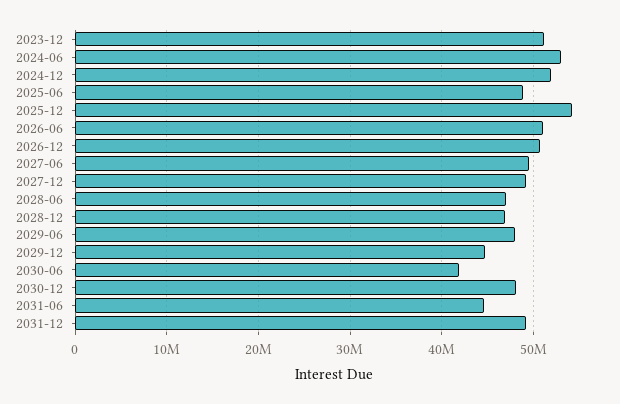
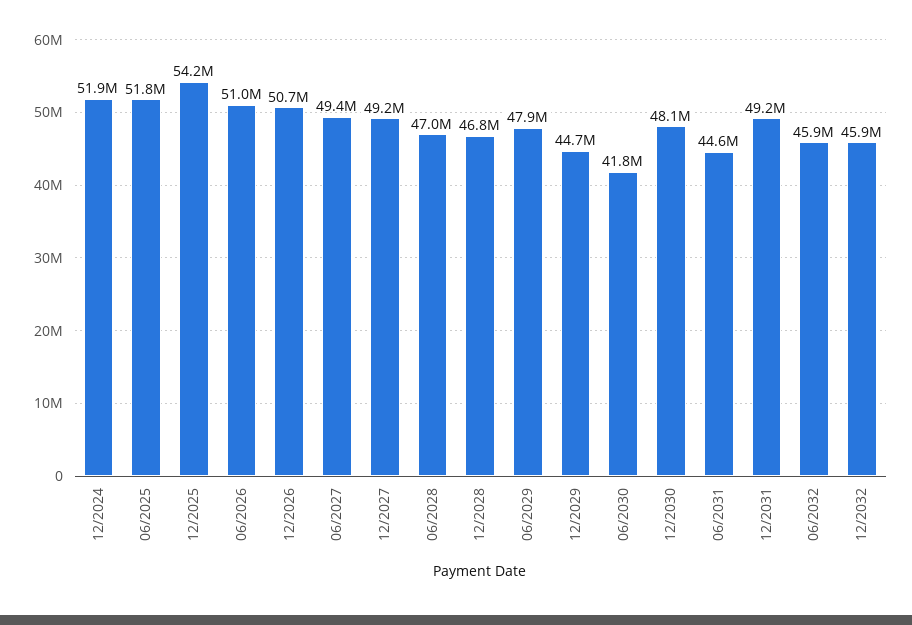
2023-12: 51000000 -> none
2024-06: 53000000 -> none
2025-06: 49000000 -> 51800000
06/2032: none -> 45900000
12/2032: none -> 45900000

